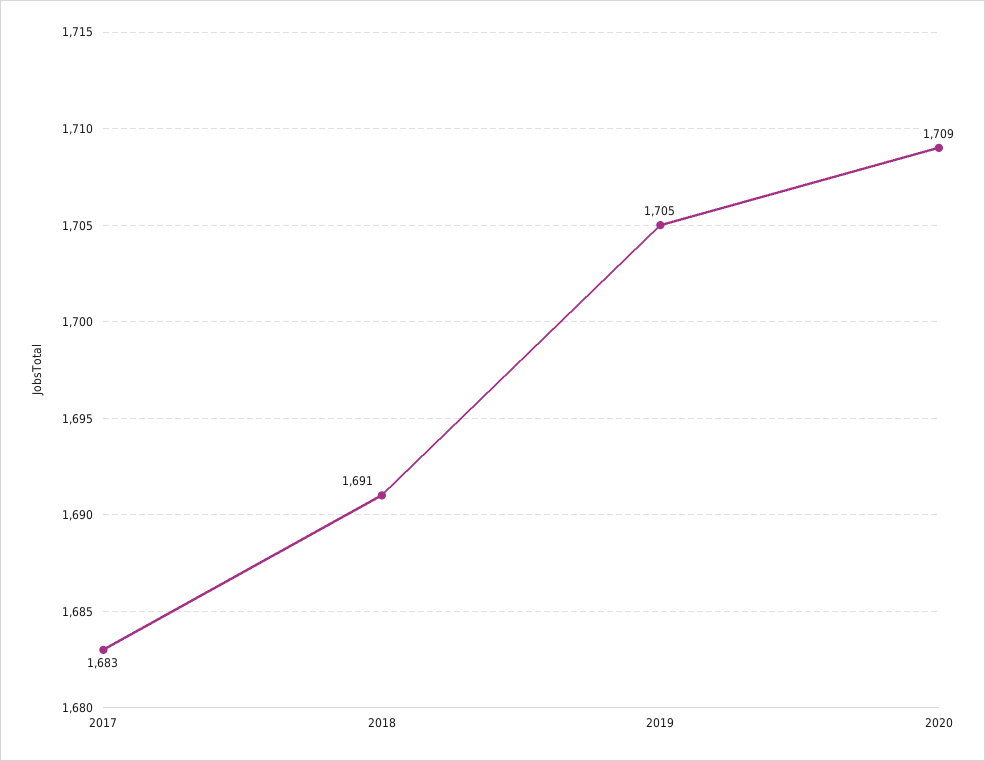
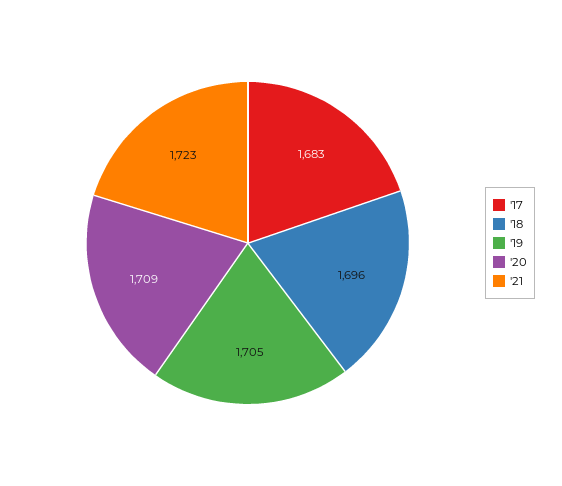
2018: 1691 -> 1696
'21: none -> 1723

